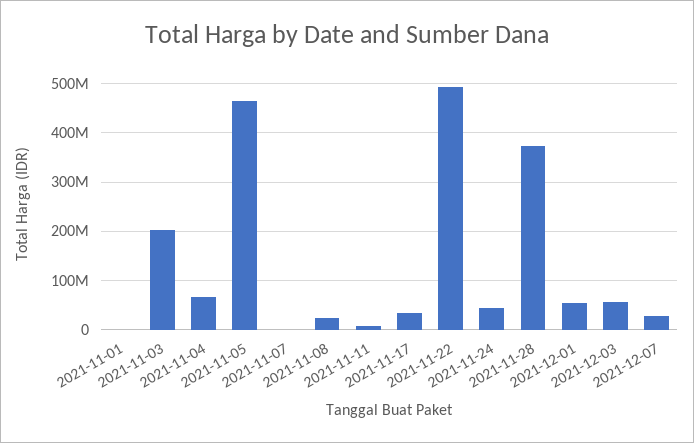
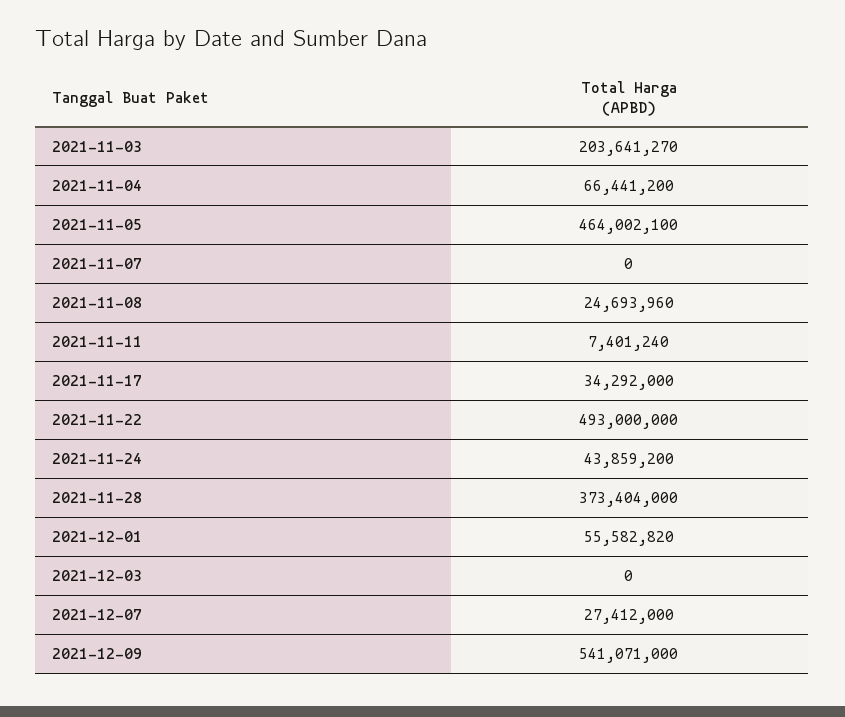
2021-11-01: 0 -> none
2021-12-03: 60000000 -> 0
2021-12-09: none -> 541071000

